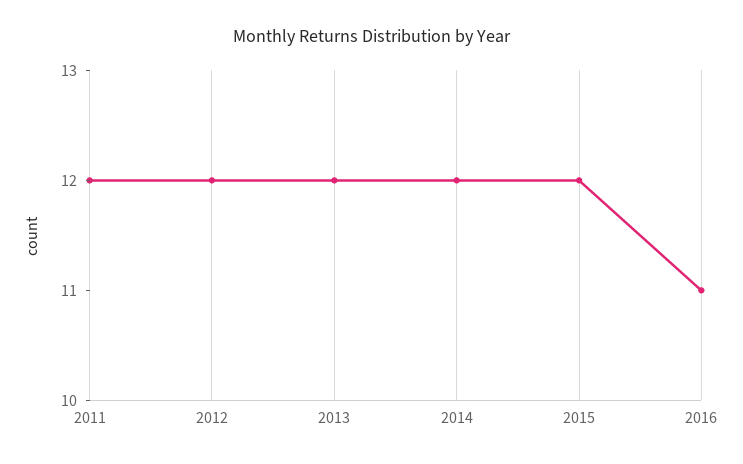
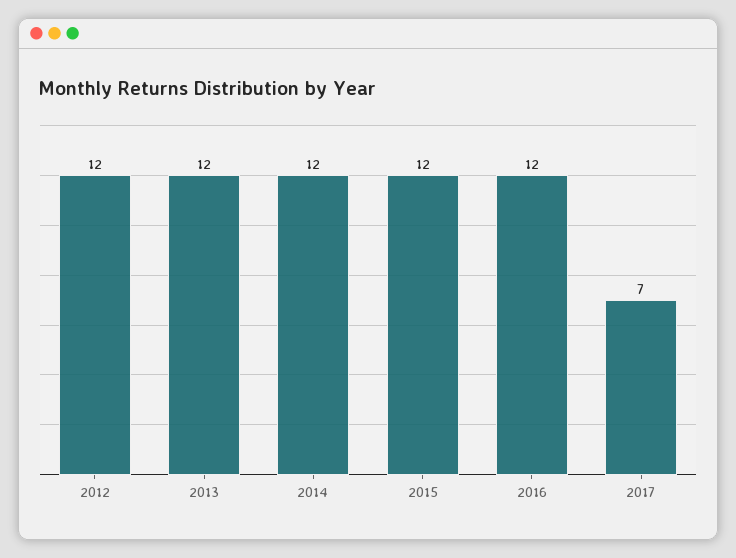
2011: 12 -> none
2016: 11 -> 12
2017: none -> 7

